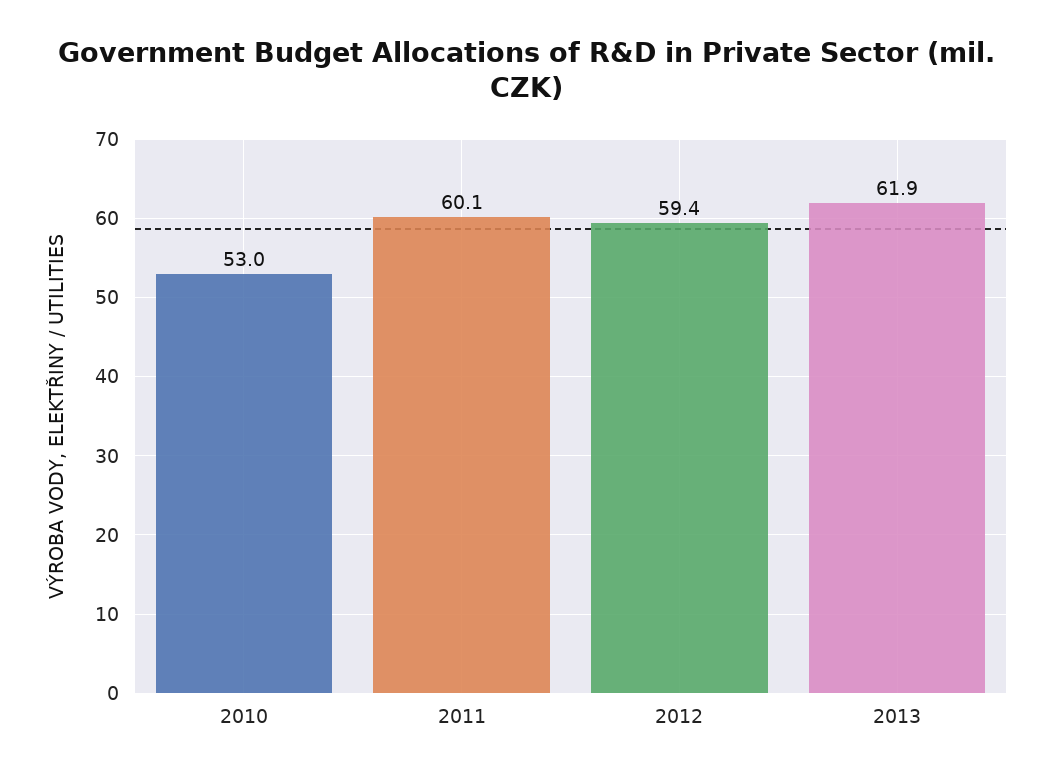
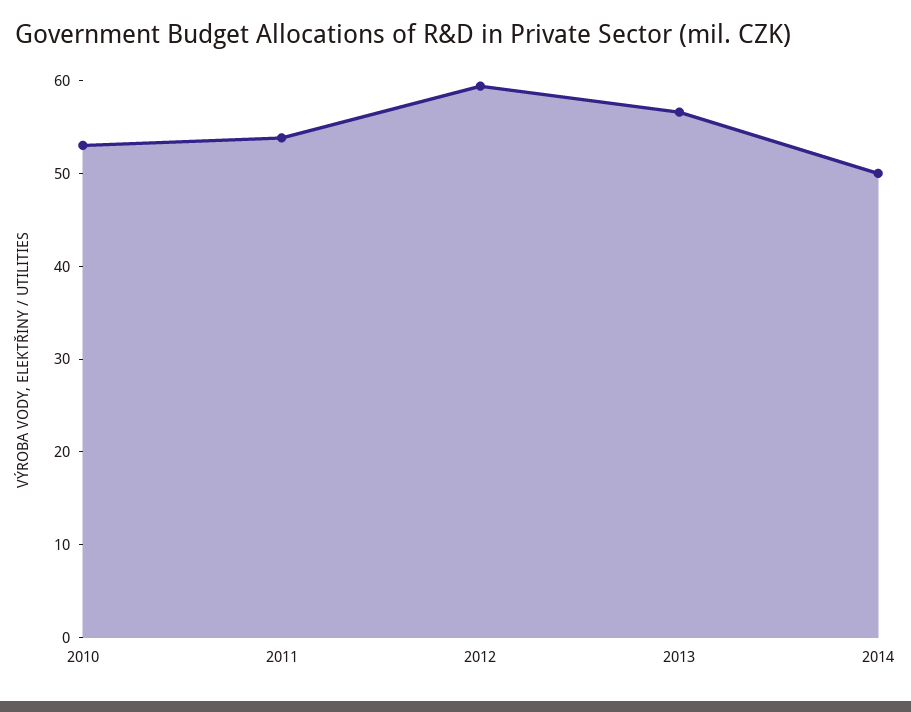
2011: 60.1 -> 54
2013: 61.9 -> 56
2014: none -> 50

